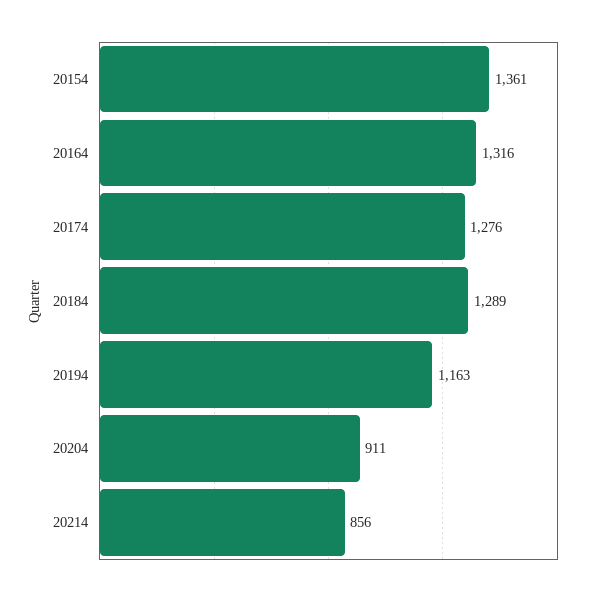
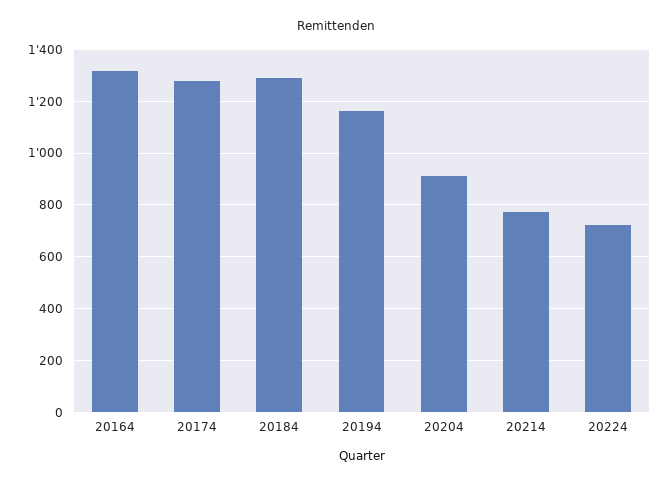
20154: 1361 -> none
20214: 856 -> 775
20224: none -> 725

